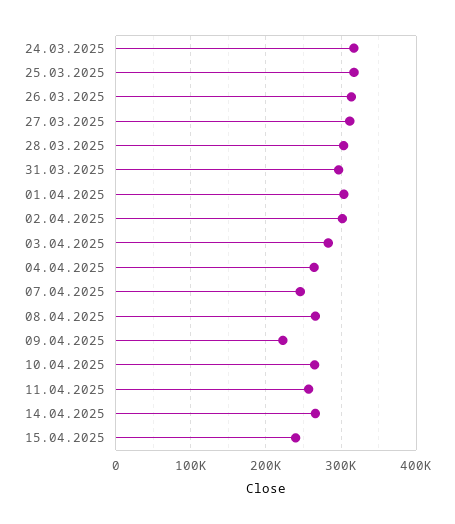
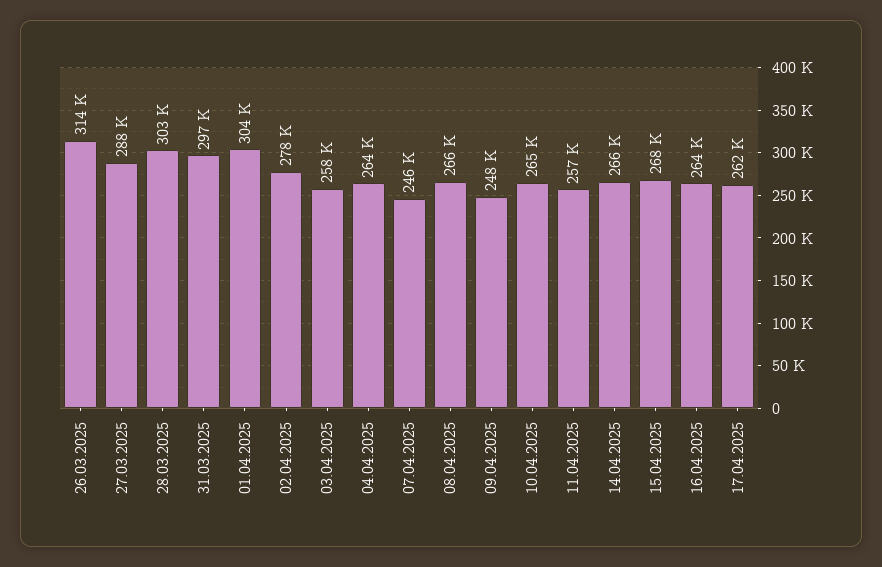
24.03.2025: 320000 -> none
25.03.2025: 320000 -> none
27.03.2025: 310000 -> 288000
02.04.2025: 300000 -> 278000
03.04.2025: 280000 -> 258000
09.04.2025: 220000 -> 248000
15.04.2025: 240000 -> 268000
16.04.2025: none -> 264000
17.04.2025: none -> 262000

